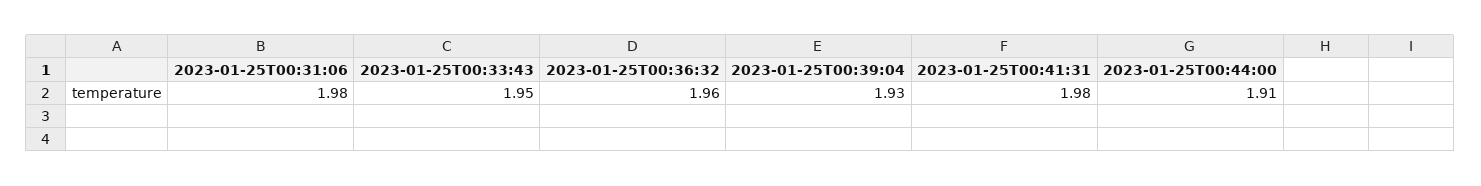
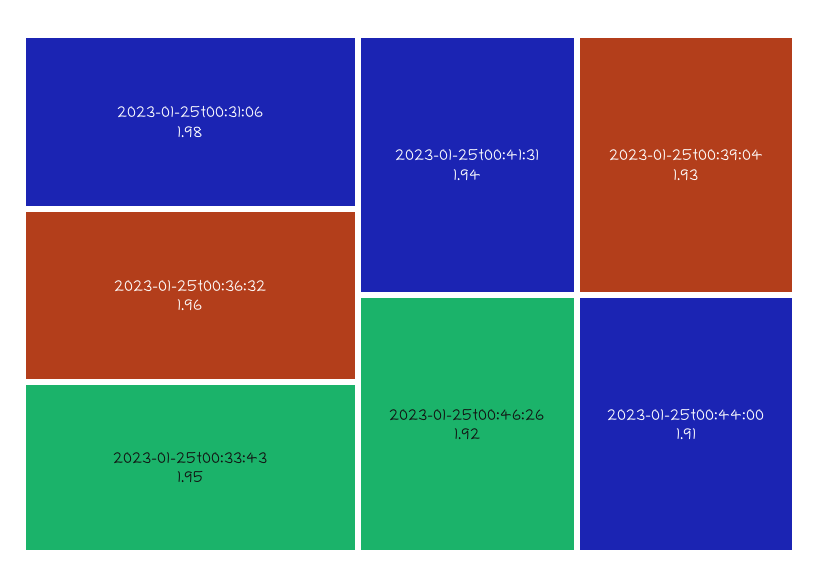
2023-01-25T00:41:31: 1.98 -> 1.94
2023-01-25t00:46:26: none -> 1.92

